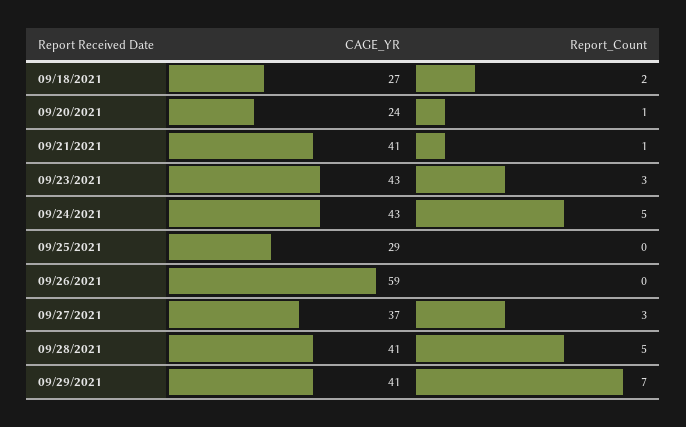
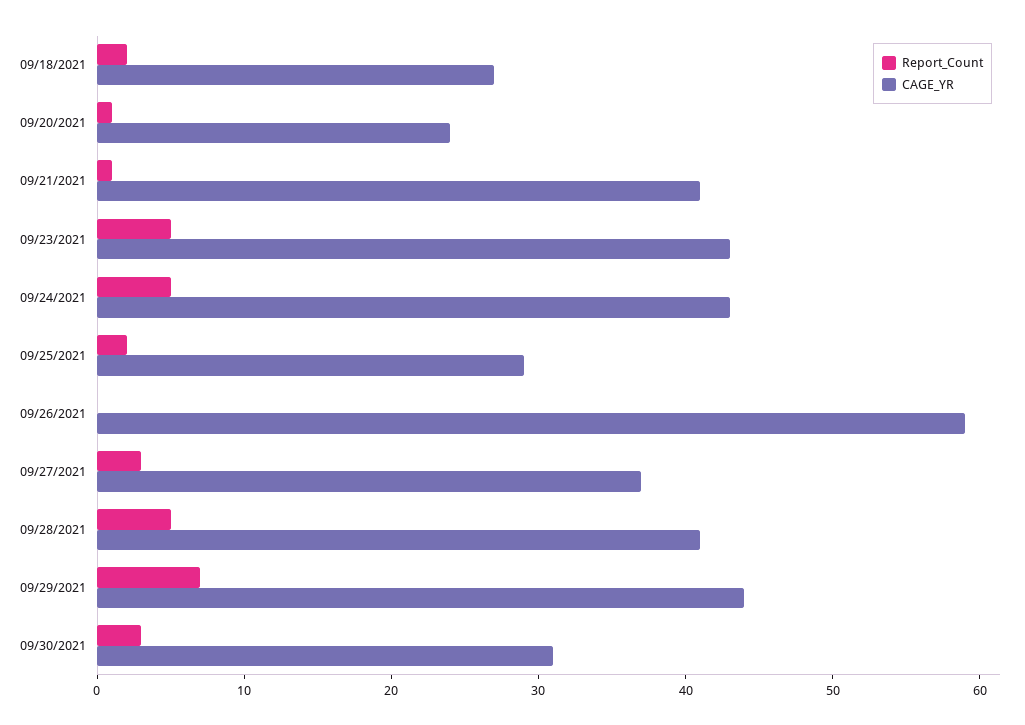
Report_Count, 09/23/2021: 3 -> 5
Report_Count, 09/25/2021: 0 -> 2
CAGE_YR, 09/29/2021: 41 -> 44
Report_Count, 09/30/2021: none -> 3
CAGE_YR, 09/30/2021: none -> 31

